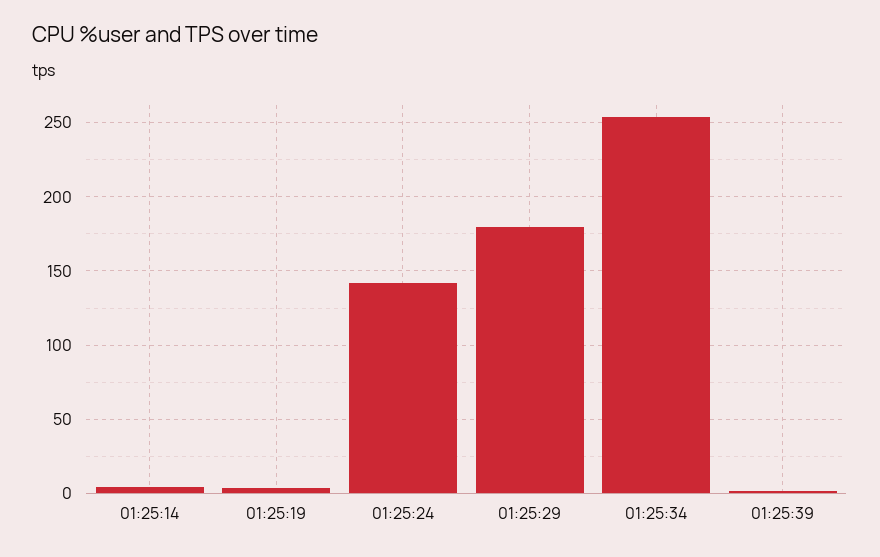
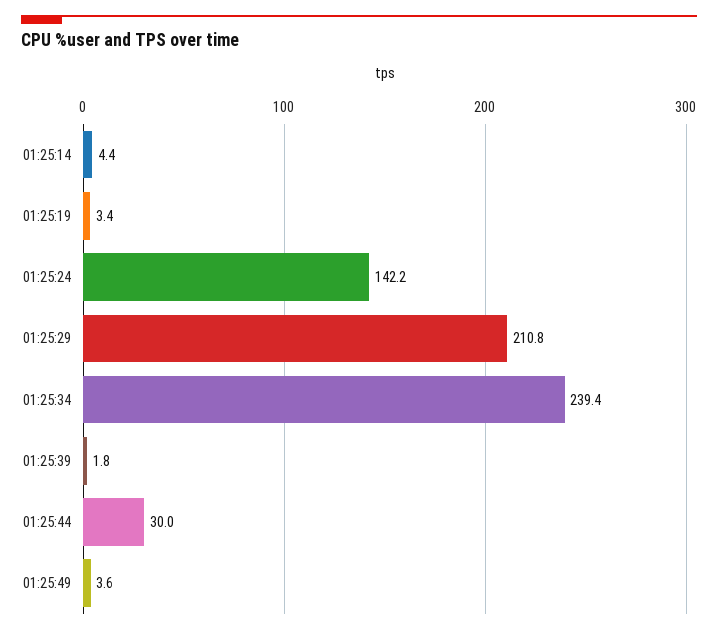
01:25:29: 180 -> 210.8
01:25:34: 255 -> 239.4
01:25:44: none -> 30
01:25:49: none -> 3.6

